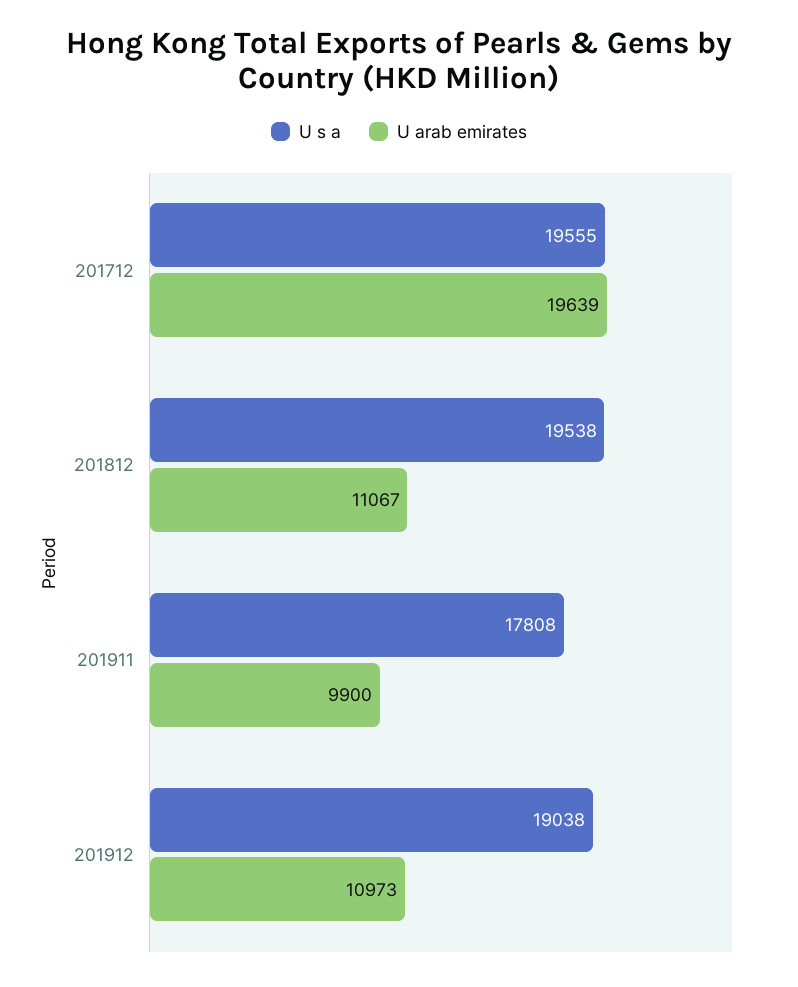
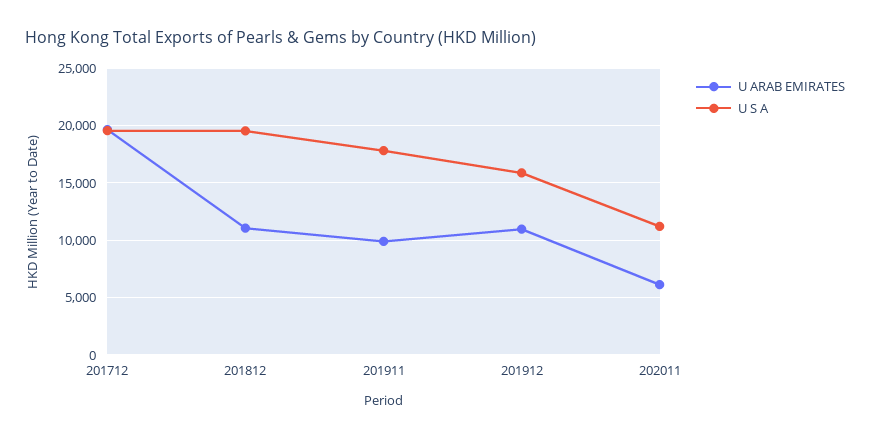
U s a, 201912: 19038 -> 16000
U arab emirates, 202011: none -> 6000
U s a, 202011: none -> 11000

